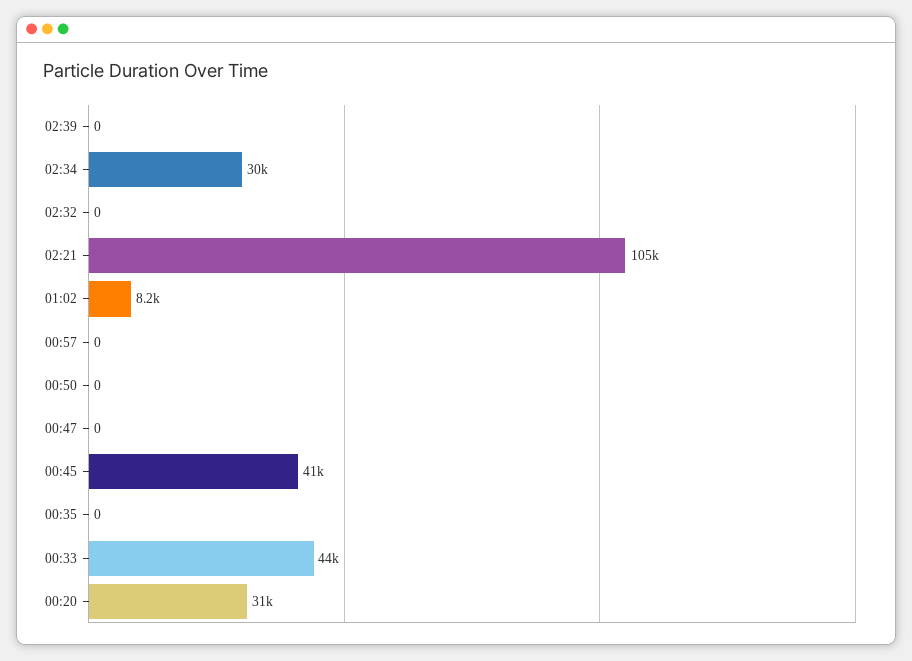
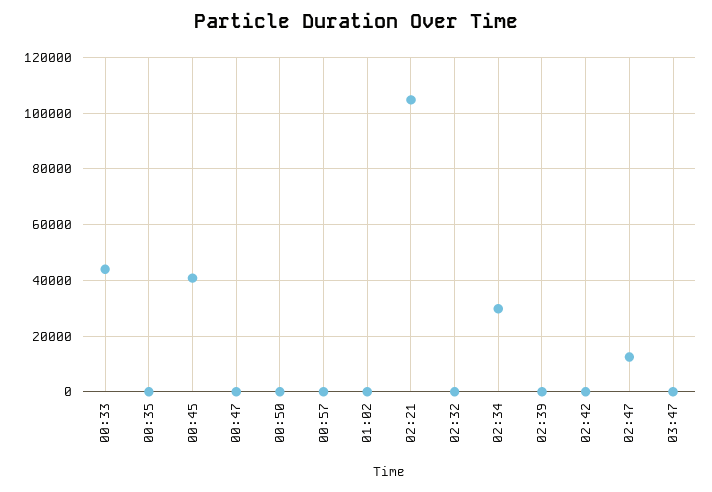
01:02: 8200 -> 0
00:20: 31000 -> none
02:42: none -> 0
02:47: none -> 12500
03:47: none -> 0

